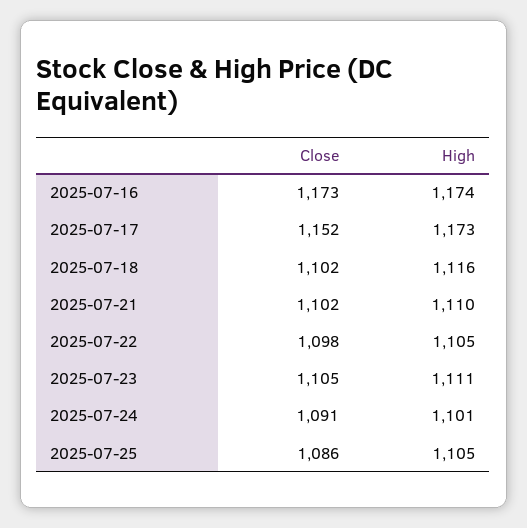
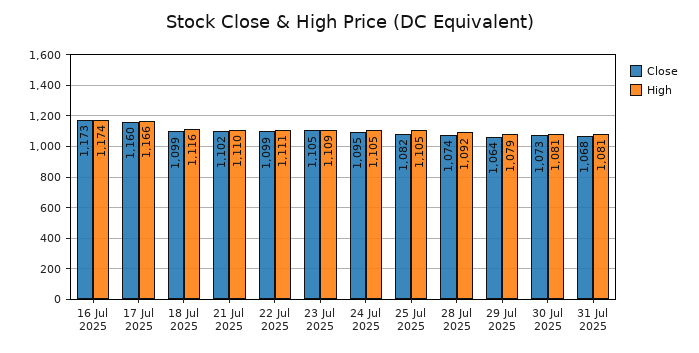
Close, 2025-07-17: 1152 -> 1160
High, 2025-07-17: 1173 -> 1166
Close, 2025-07-18: 1102 -> 1099
Close, 2025-07-22: 1098 -> 1099
High, 2025-07-22: 1105 -> 1111
High, 2025-07-23: 1111 -> 1109
Close, 2025-07-24: 1091 -> 1095
High, 2025-07-24: 1101 -> 1105
Close, 2025-07-25: 1086 -> 1082
Close, 28 Jul 2025: none -> 1074
High, 28 Jul 2025: none -> 1092
Close, 29 Jul 2025: none -> 1064
High, 29 Jul 2025: none -> 1079
Close, 30 Jul 2025: none -> 1073
High, 30 Jul 2025: none -> 1081
Close, 31 Jul 2025: none -> 1068
High, 31 Jul 2025: none -> 1081

